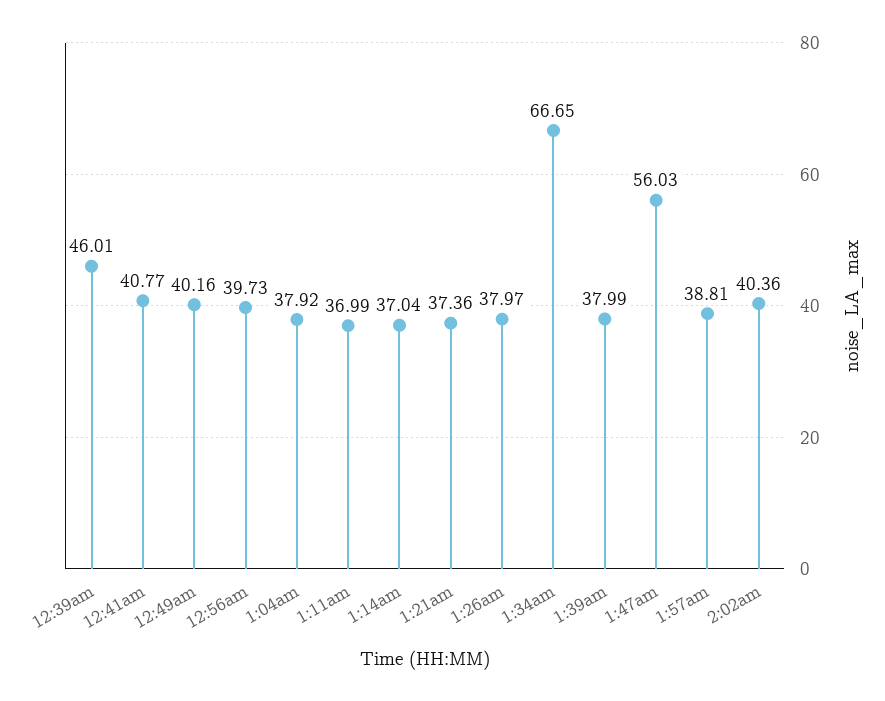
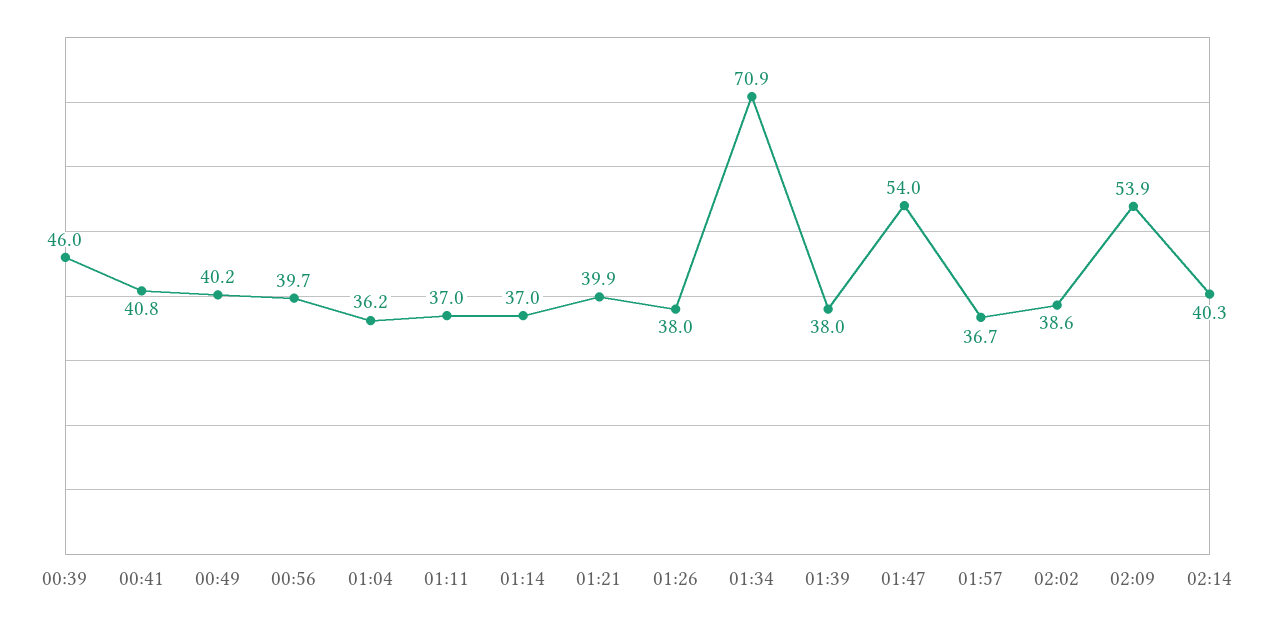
1:04am: 37.92 -> 36.2
1:21am: 37.36 -> 39.9
1:34am: 66.65 -> 70.9
1:47am: 56.03 -> 54
1:57am: 38.81 -> 36.7
2:02am: 40.36 -> 38.6
02:09: none -> 53.9
02:14: none -> 40.3

